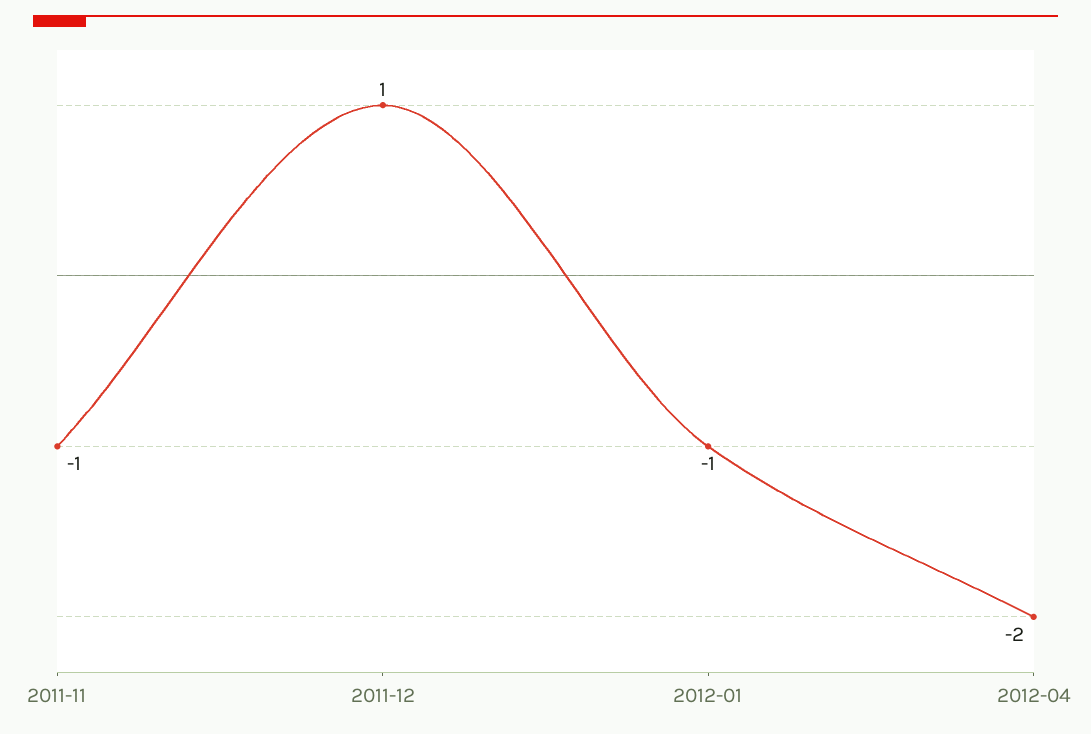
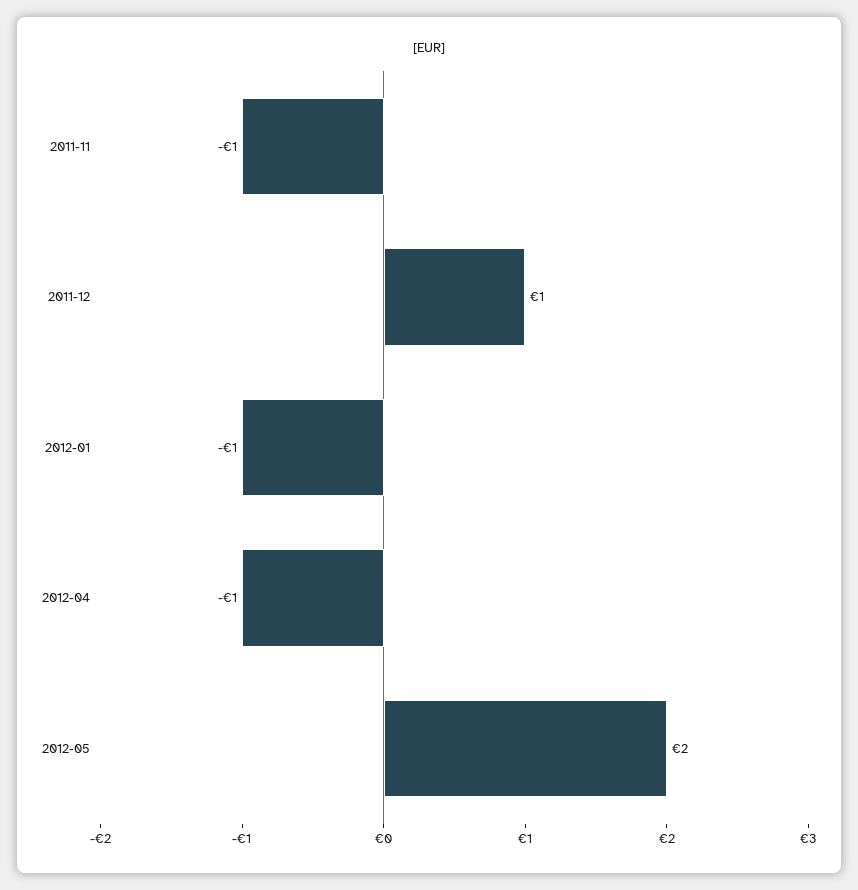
2012-04: -2 -> -1
2012-05: none -> 2

